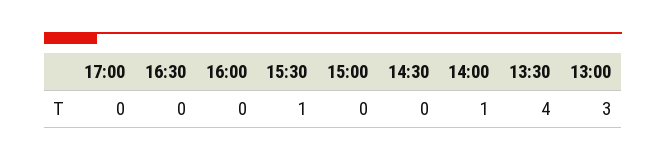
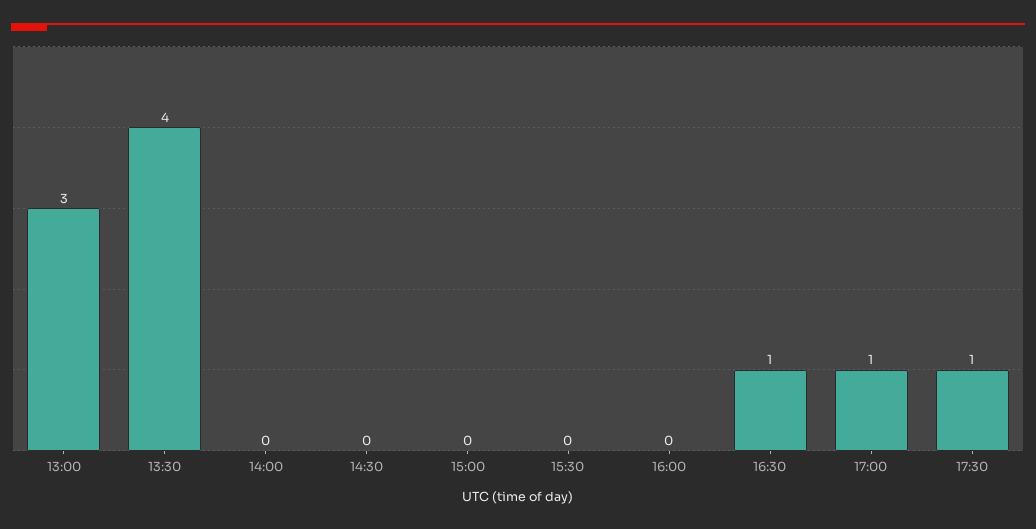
17:00: 0 -> 1
16:30: 0 -> 1
15:30: 1 -> 0
14:00: 1 -> 0
17:30: none -> 1

